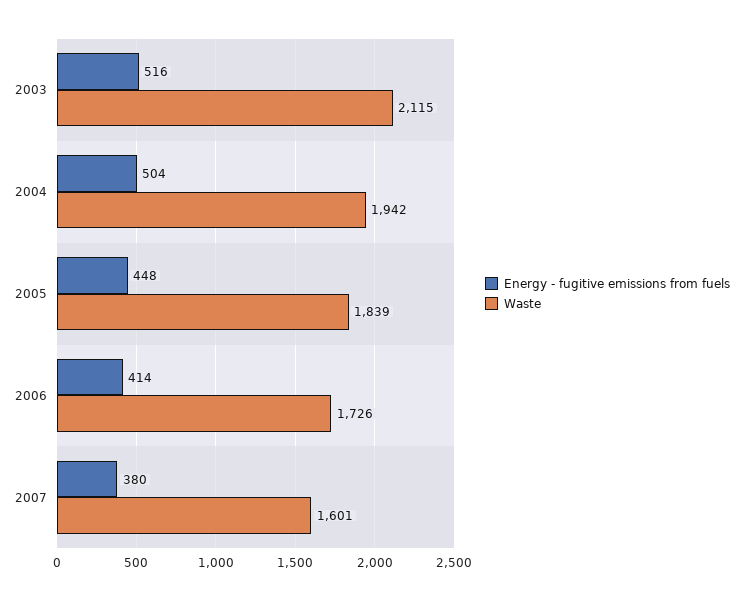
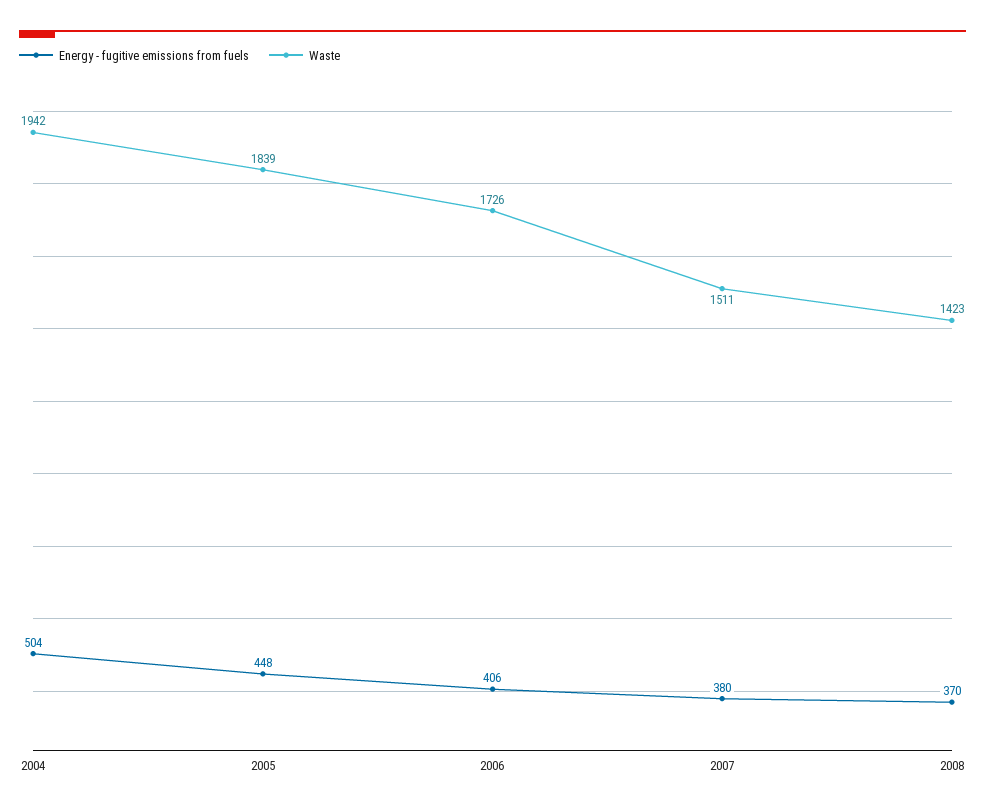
Energy - fugitive emissions from fuels, 2003: 516 -> none
Waste, 2003: 2115 -> none
Energy - fugitive emissions from fuels, 2006: 414 -> 406
Waste, 2007: 1601 -> 1511
Energy - fugitive emissions from fuels, 2008: none -> 370
Waste, 2008: none -> 1423

